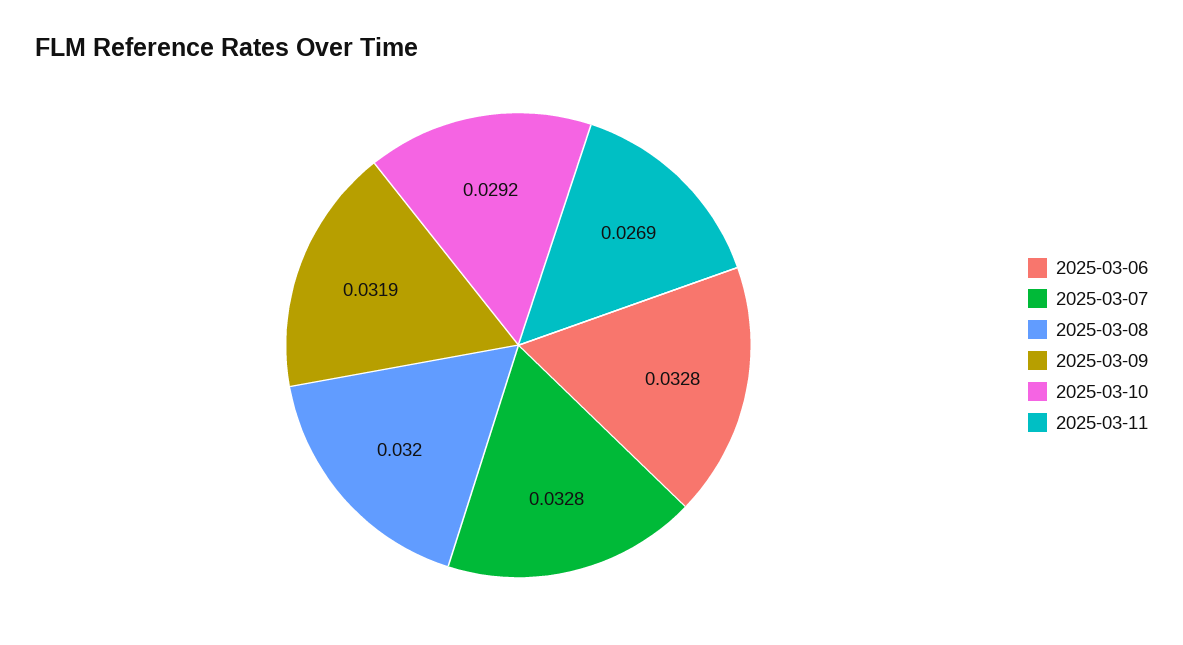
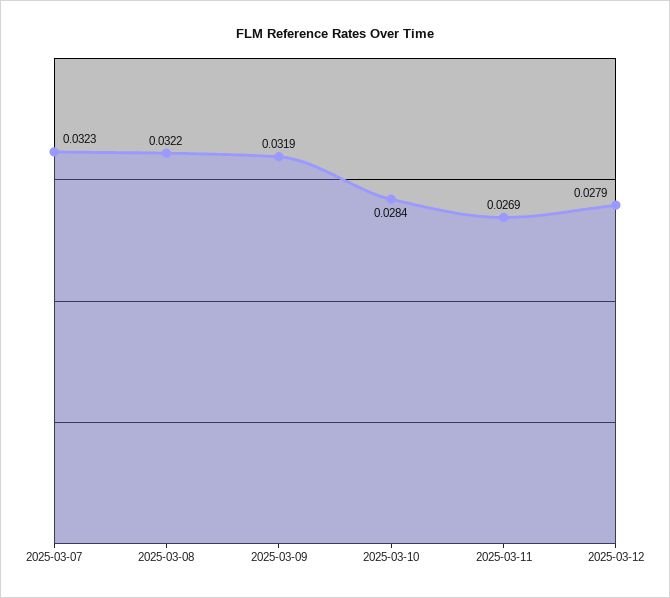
2025-03-06: 0.0328 -> none
2025-03-07: 0.0328 -> 0.0323
2025-03-08: 0.032 -> 0.0322
2025-03-10: 0.0292 -> 0.0284
2025-03-12: none -> 0.0279

